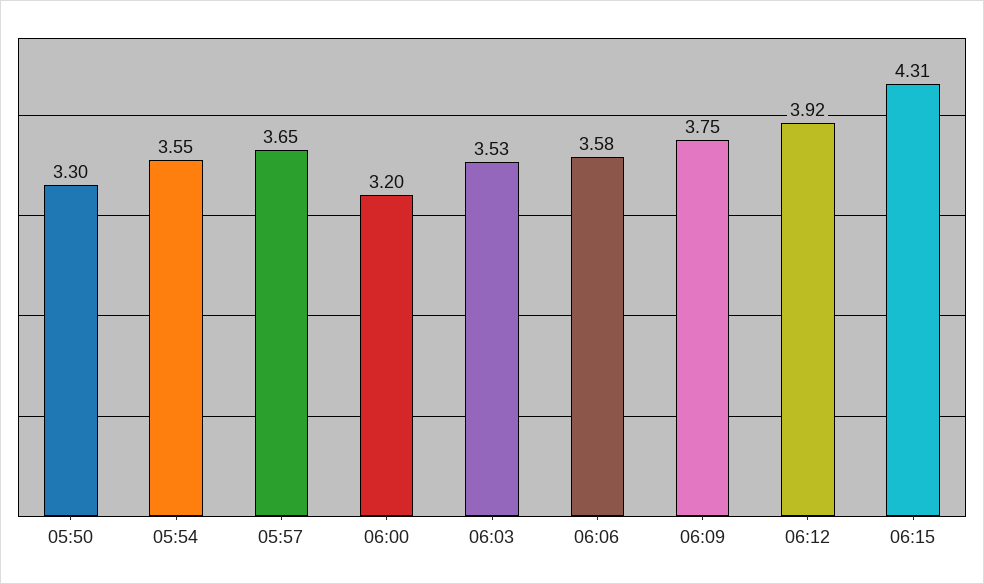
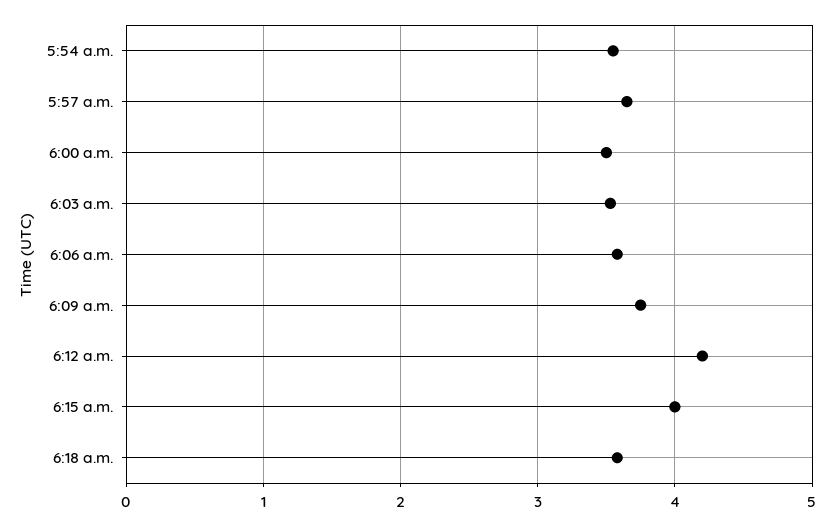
05:50: 3.3 -> none
06:00: 3.2 -> 3.5
06:12: 3.92 -> 4.2
06:15: 4.31 -> 4
6:18 a.m.: none -> 3.6

